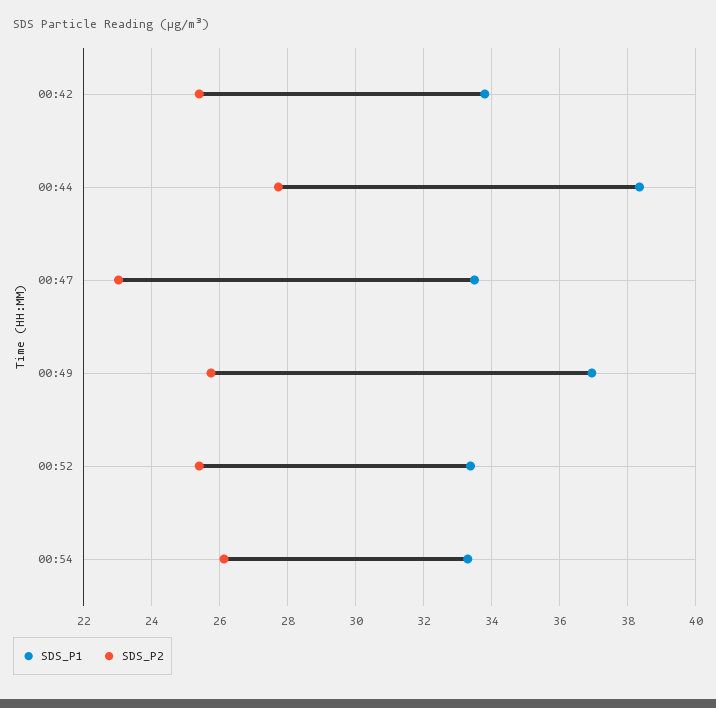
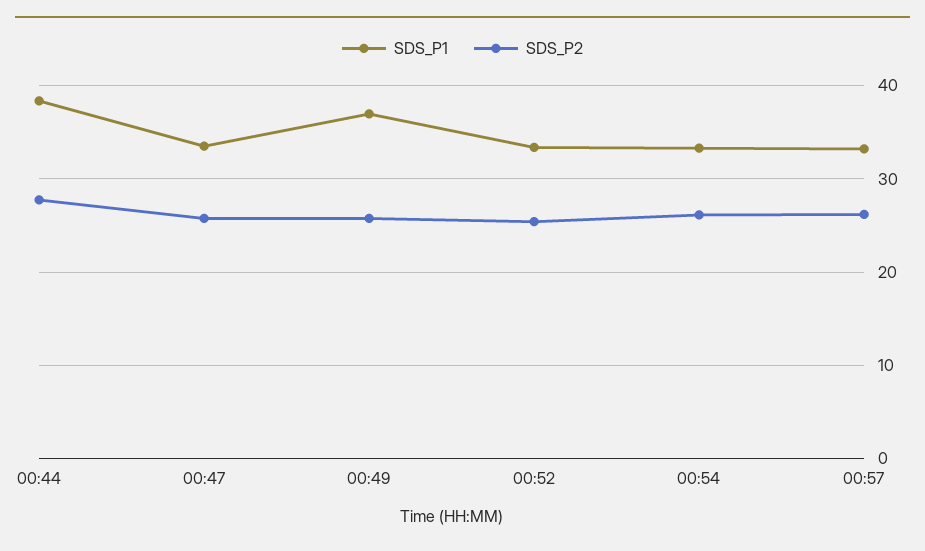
SDS_P1, 00:42: 33.8 -> none
SDS_P2, 00:42: 25.4 -> none
SDS_P2, 00:47: 23 -> 26
SDS_P1, 00:57: none -> 33
SDS_P2, 00:57: none -> 26

